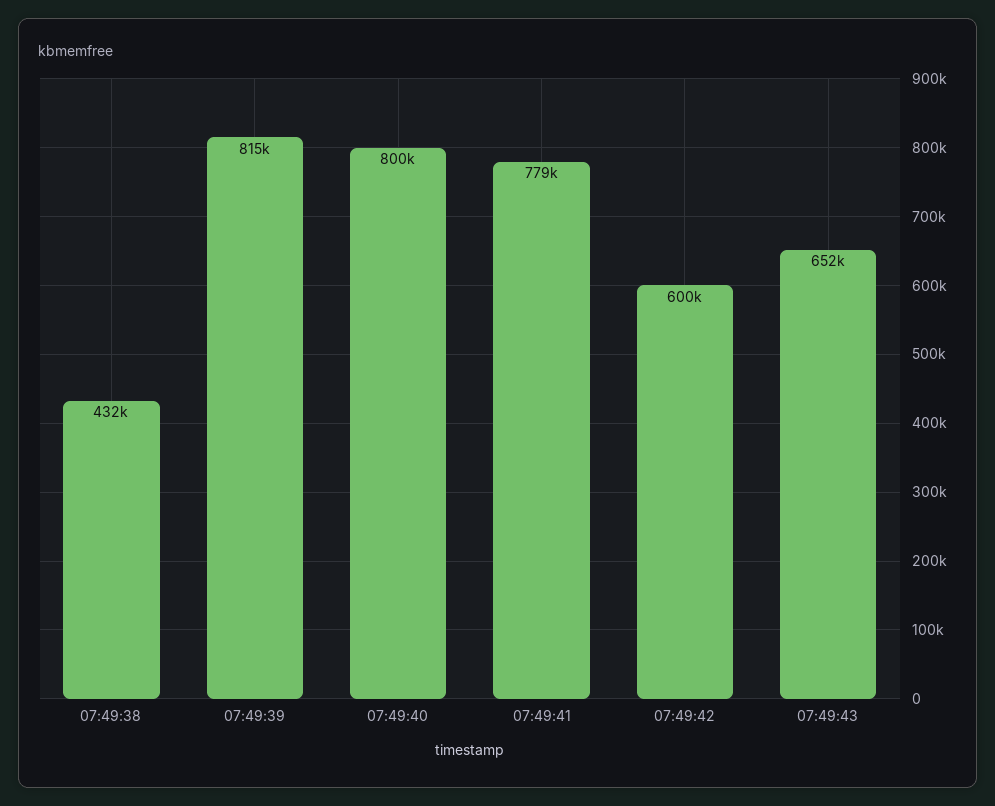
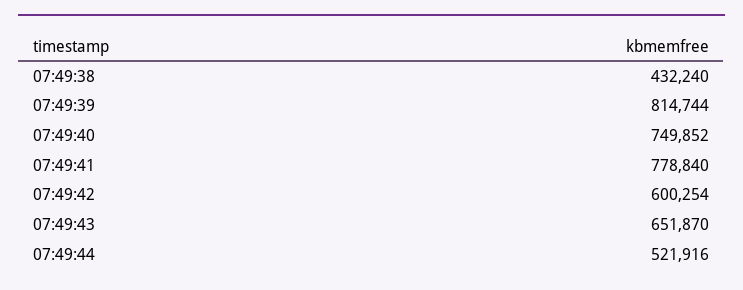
07:49:40: 800000 -> 749852
07:49:44: none -> 521916

